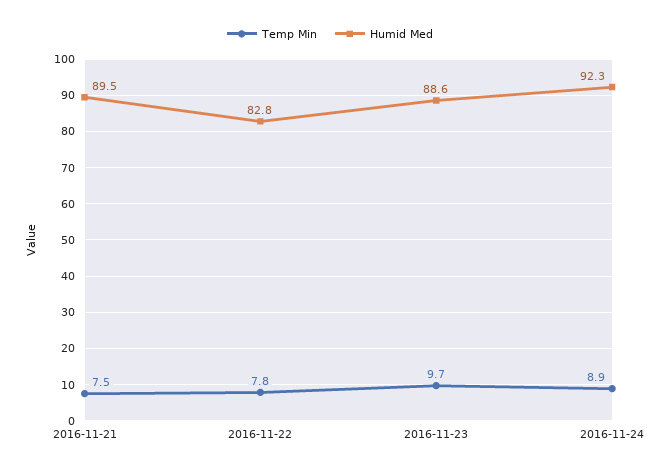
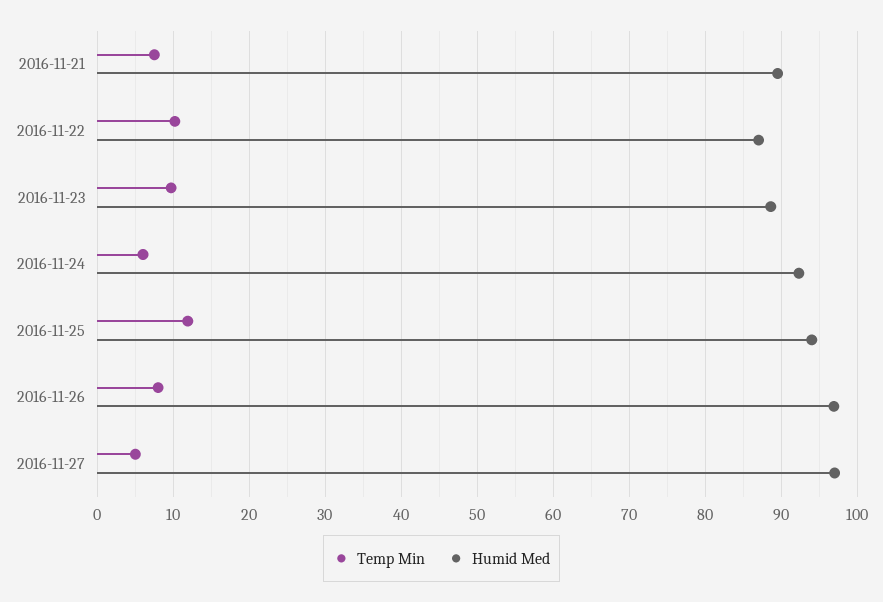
Temp Min, 2016-11-22: 7.8 -> 10
Humid Med, 2016-11-22: 82.8 -> 87
Temp Min, 2016-11-24: 8.9 -> 6
Temp Min, 2016-11-25: none -> 12
Humid Med, 2016-11-25: none -> 94
Temp Min, 2016-11-26: none -> 8
Humid Med, 2016-11-26: none -> 97
Temp Min, 2016-11-27: none -> 5
Humid Med, 2016-11-27: none -> 97

